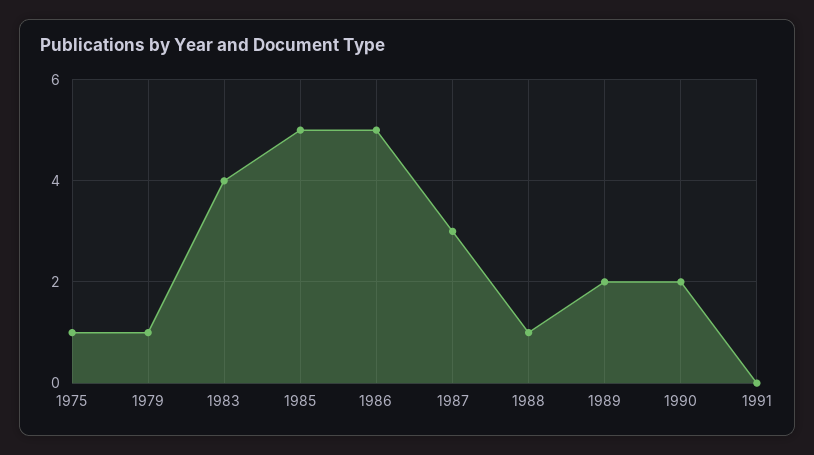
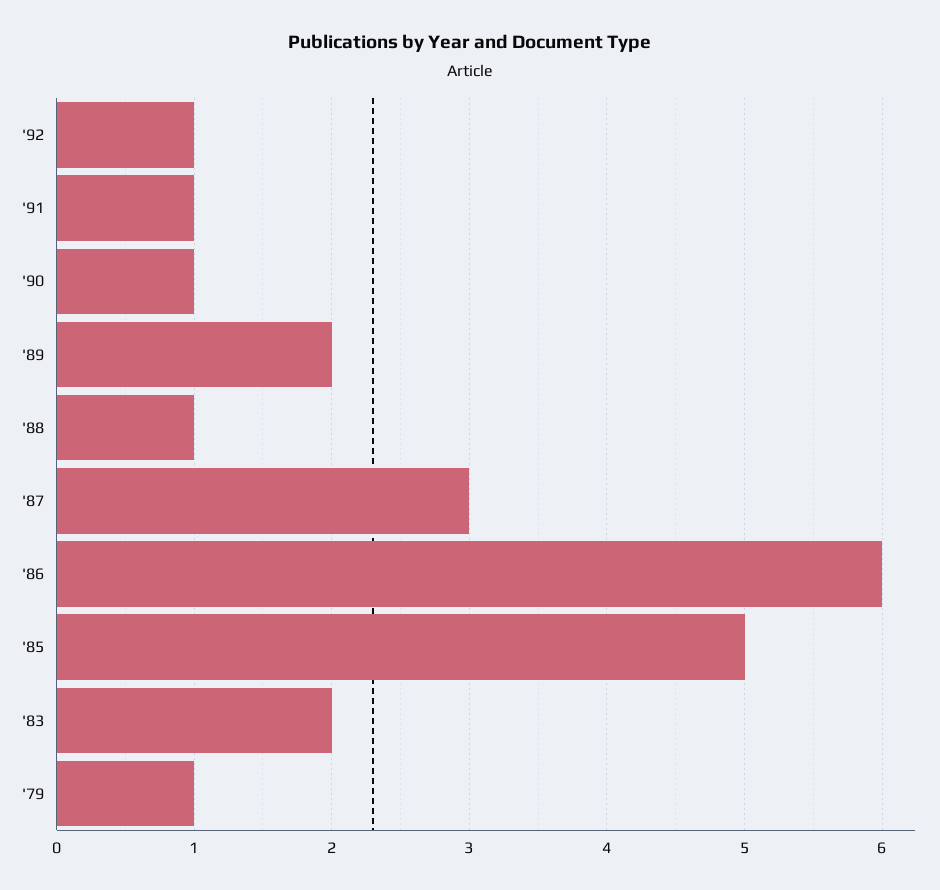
1975: 1 -> none
1983: 4 -> 2
1986: 5 -> 6
1990: 2 -> 1
1991: 0 -> 1
'92: none -> 1

